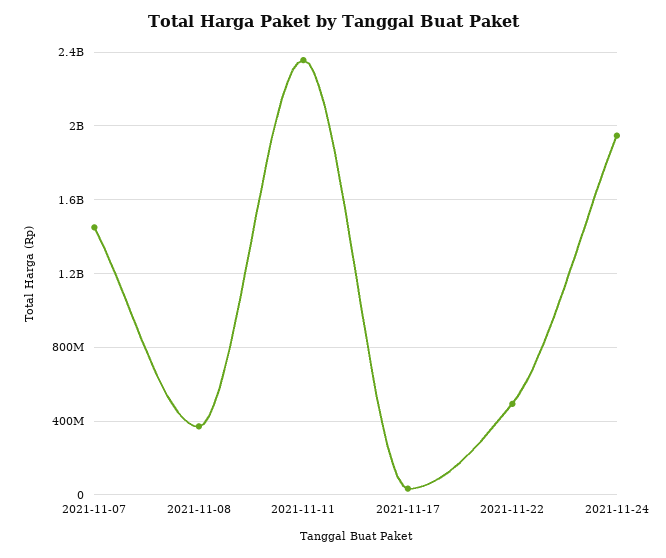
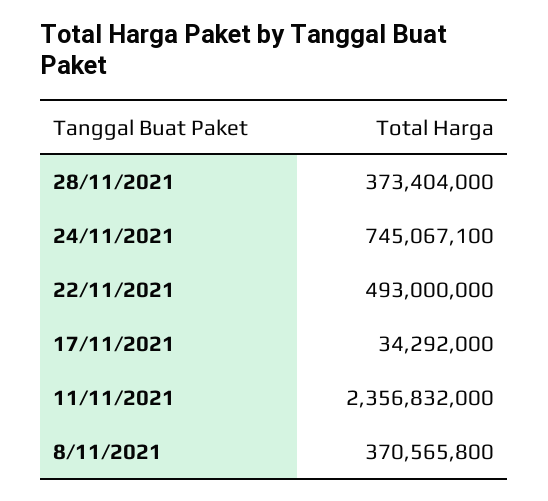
2021-11-07: 1450000000 -> none
2021-11-24: 1950000000 -> 745067100
28/11/2021: none -> 373404000

